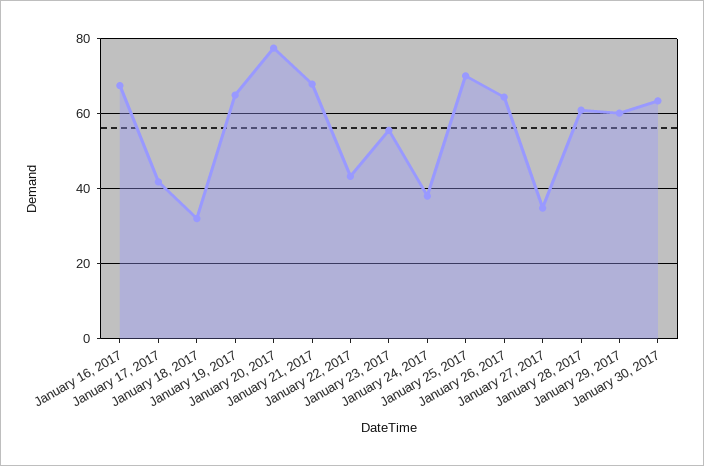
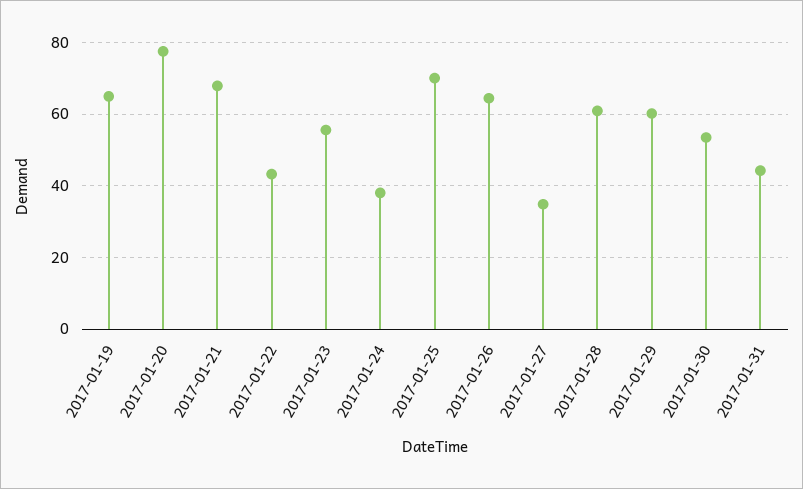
January 16, 2017: 68 -> none
January 17, 2017: 42 -> none
January 18, 2017: 32 -> none
January 30, 2017: 64 -> 54
2017-01-31: none -> 44

